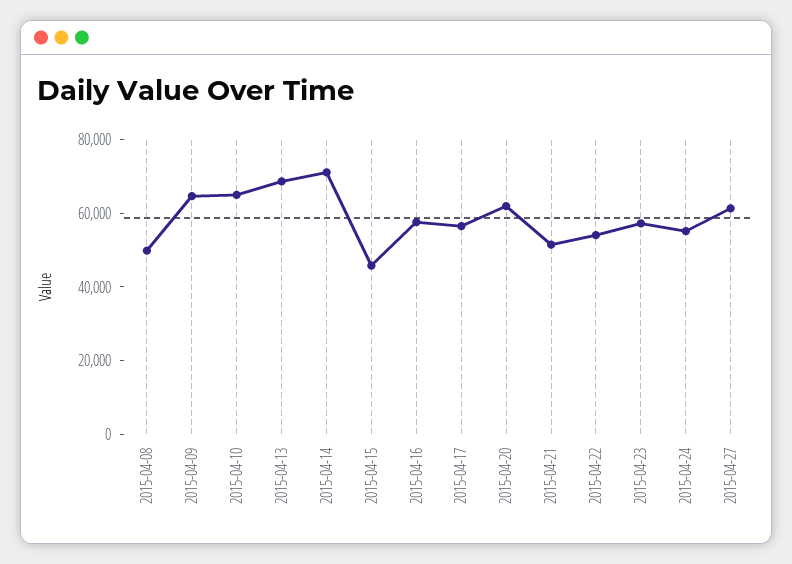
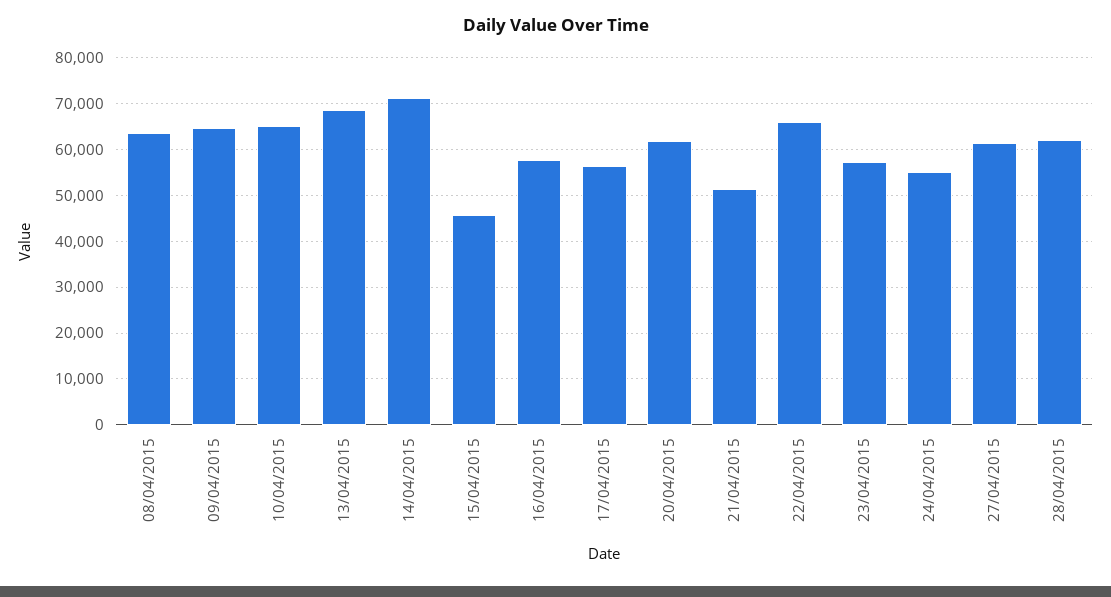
2015-04-08: 50000 -> 64000
2015-04-22: 55000 -> 66000
28/04/2015: none -> 62000

